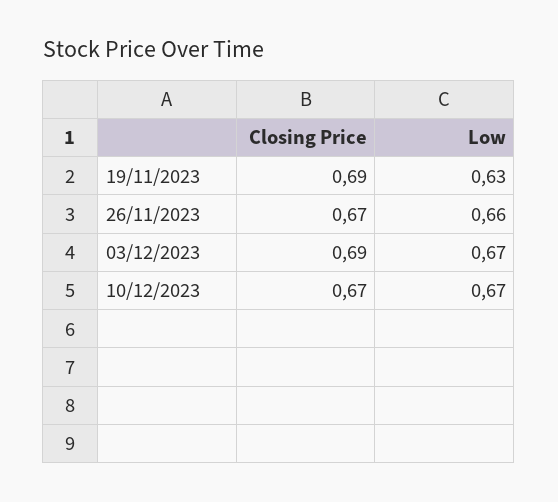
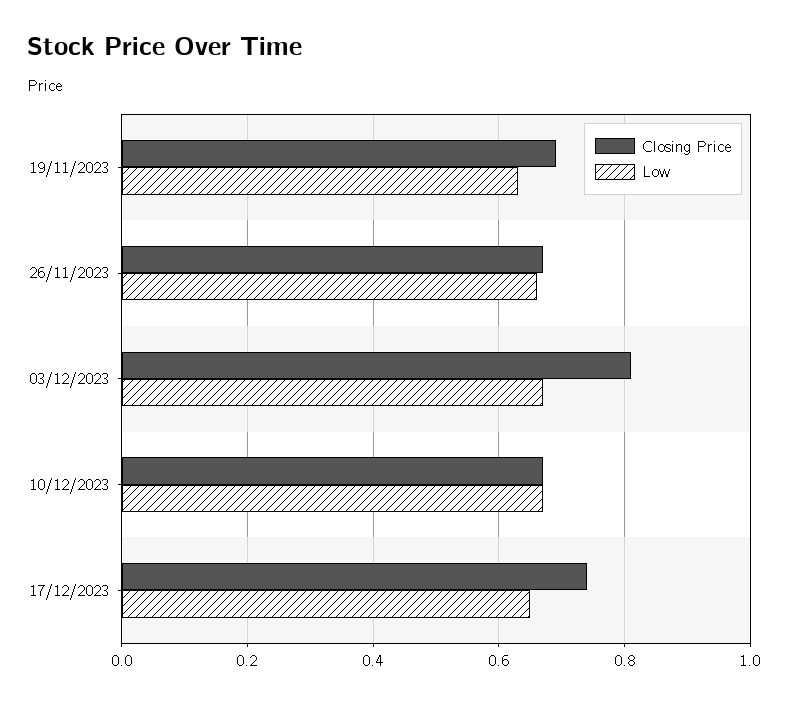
Closing Price, 03/12/2023: 0.69 -> 0.8
Closing Price, 17/12/2023: none -> 0.75
Low, 17/12/2023: none -> 0.65

